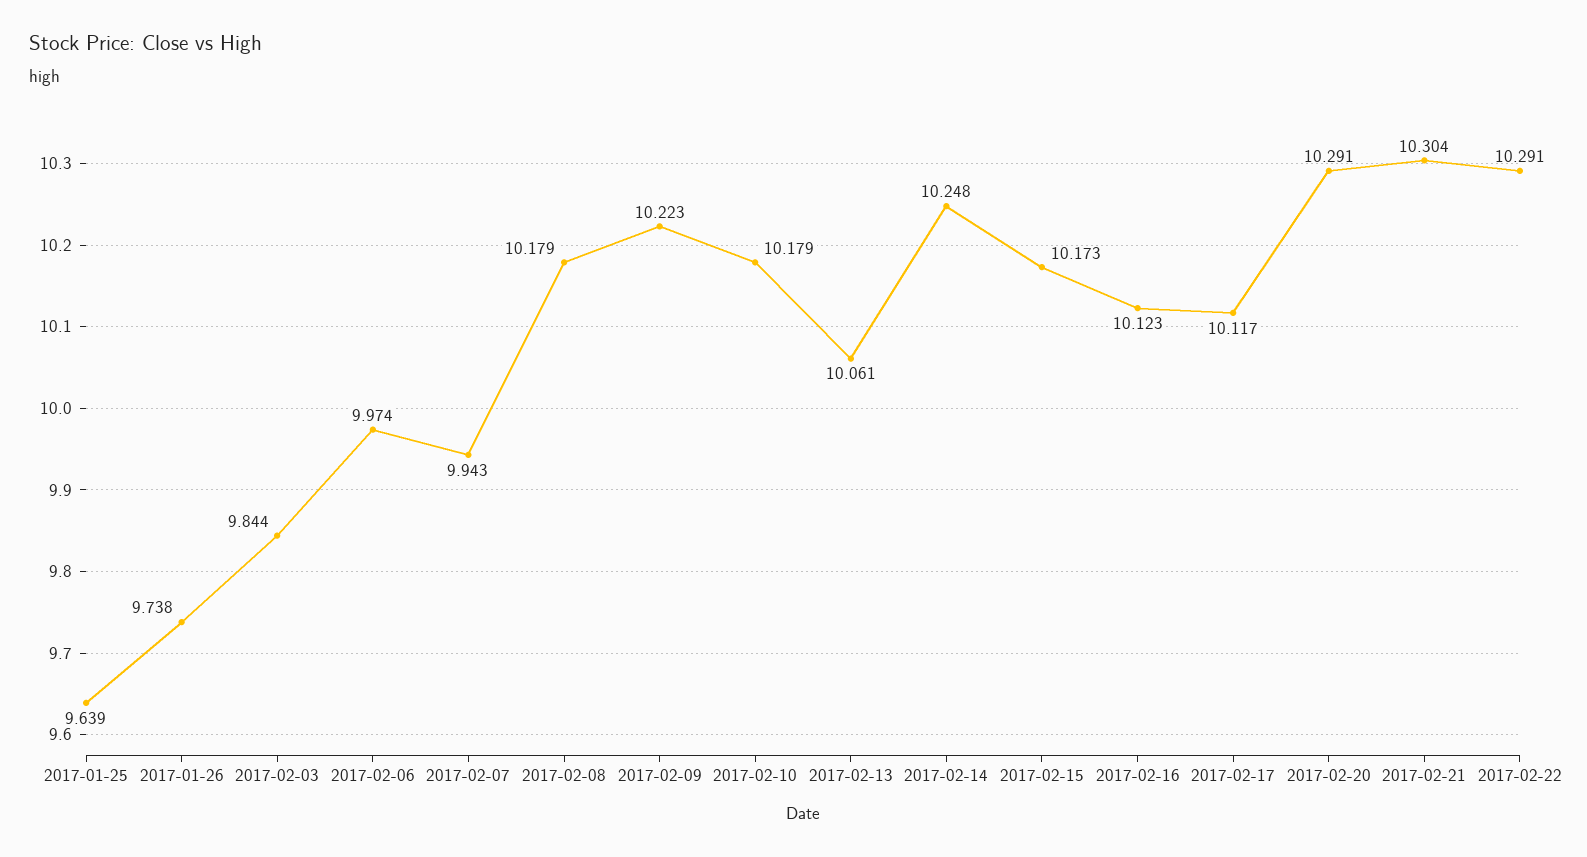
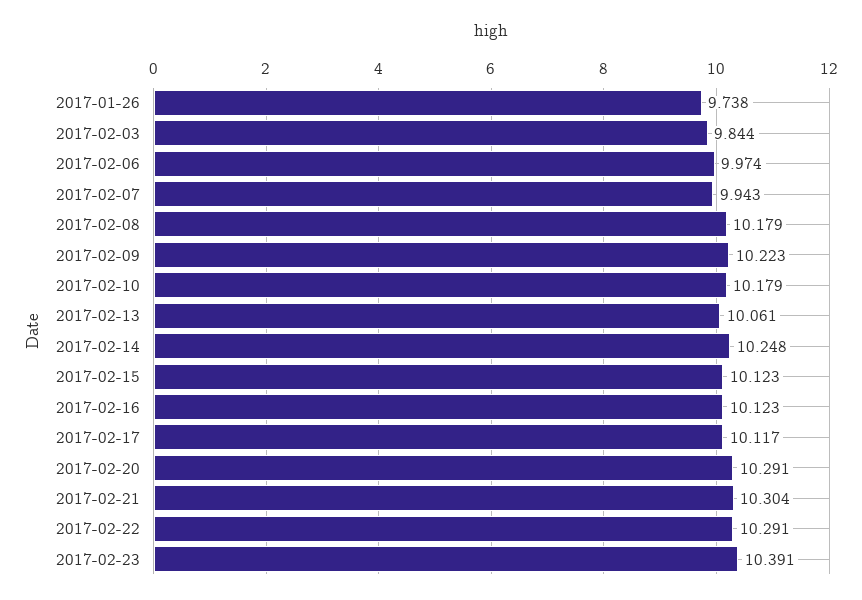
2017-01-25: 9.639 -> none
2017-02-15: 10.173 -> 10.123
2017-02-23: none -> 10.391

